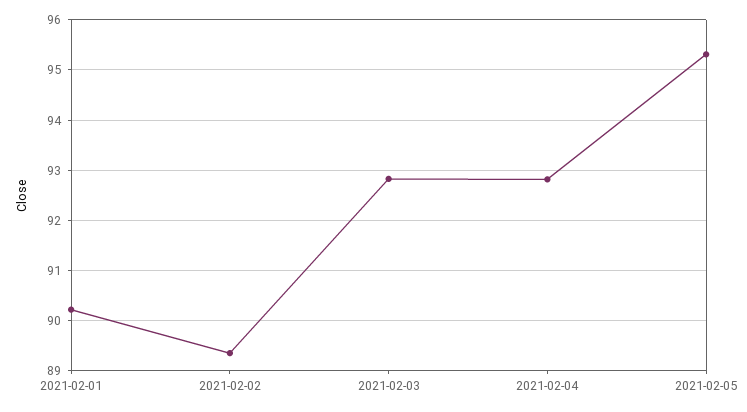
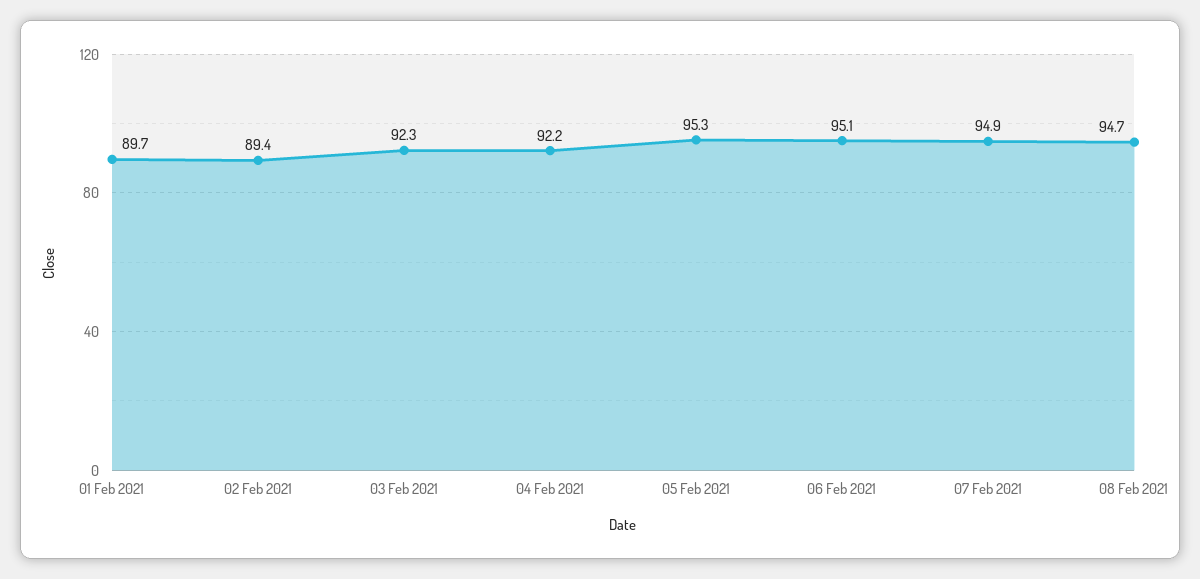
2021-02-01: 90.2 -> 89.7
2021-02-03: 92.8 -> 92.3
2021-02-04: 92.8 -> 92.2
06 Feb 2021: none -> 95.1
07 Feb 2021: none -> 94.9
08 Feb 2021: none -> 94.7

